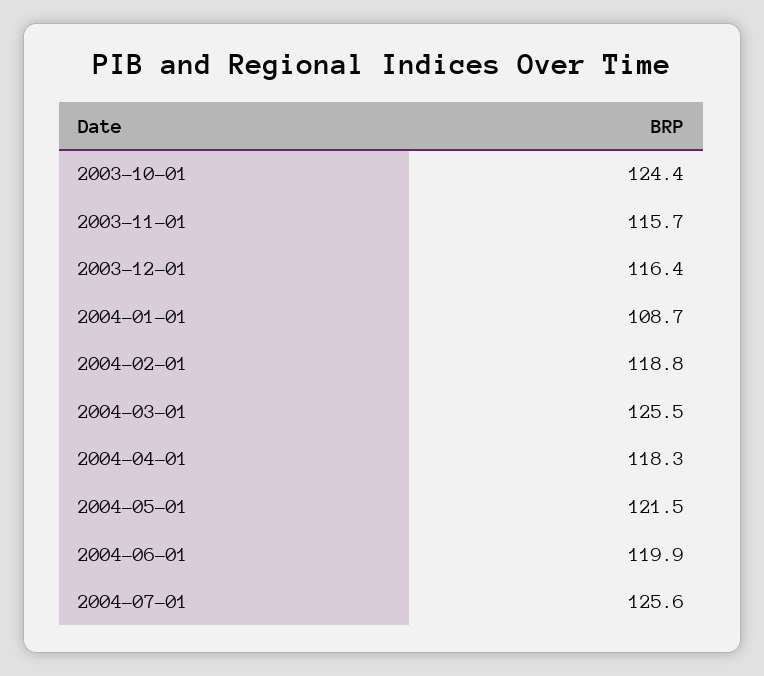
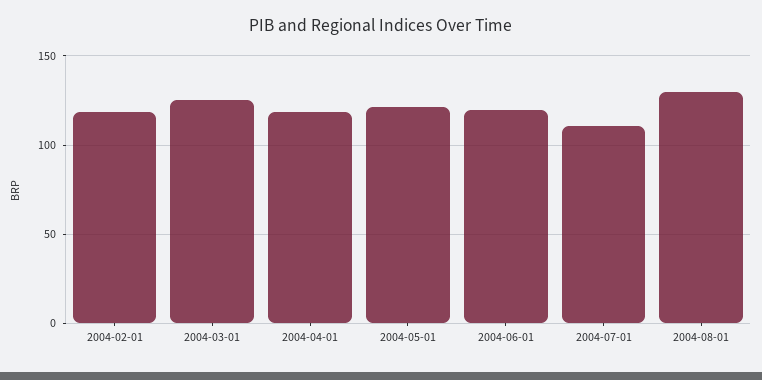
2003-10-01: 124.4 -> none
2003-11-01: 115.7 -> none
2003-12-01: 116.4 -> none
2004-01-01: 108.7 -> none
2004-07-01: 125.6 -> 110
2004-08-01: none -> 130

